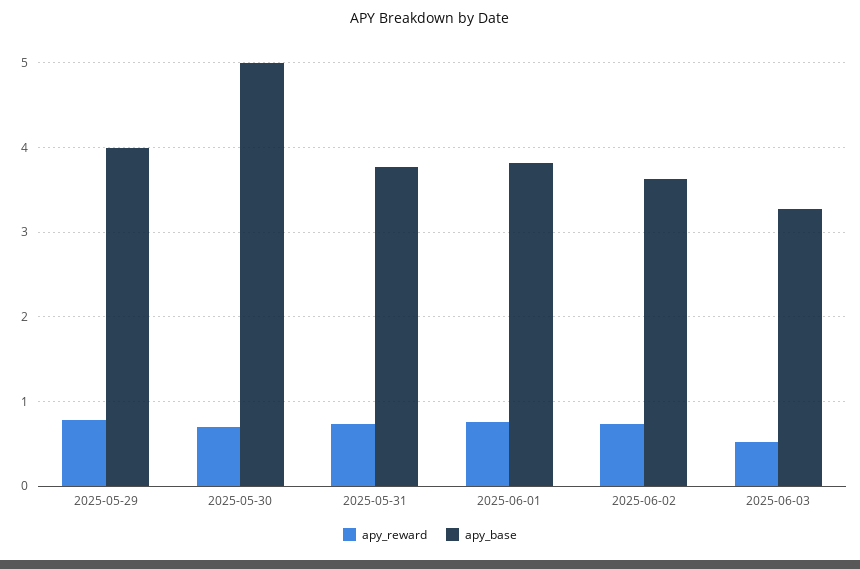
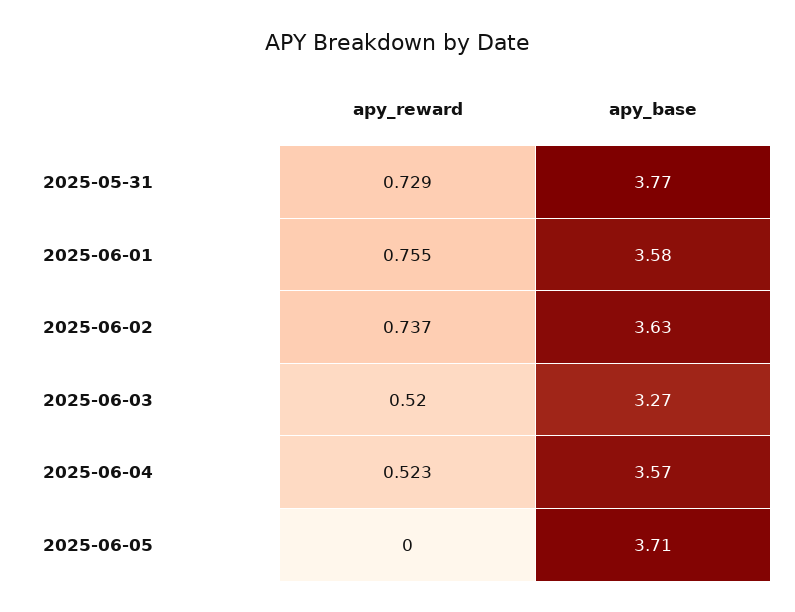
apy_reward, 2025-05-29: 0.8 -> none
apy_base, 2025-05-29: 4 -> none
apy_reward, 2025-05-30: 0.7 -> none
apy_base, 2025-05-30: 5 -> none
apy_base, 2025-06-01: 3.8 -> 3.58
apy_reward, 2025-06-04: none -> 0.523
apy_base, 2025-06-04: none -> 3.57
apy_reward, 2025-06-05: none -> 0
apy_base, 2025-06-05: none -> 3.71

